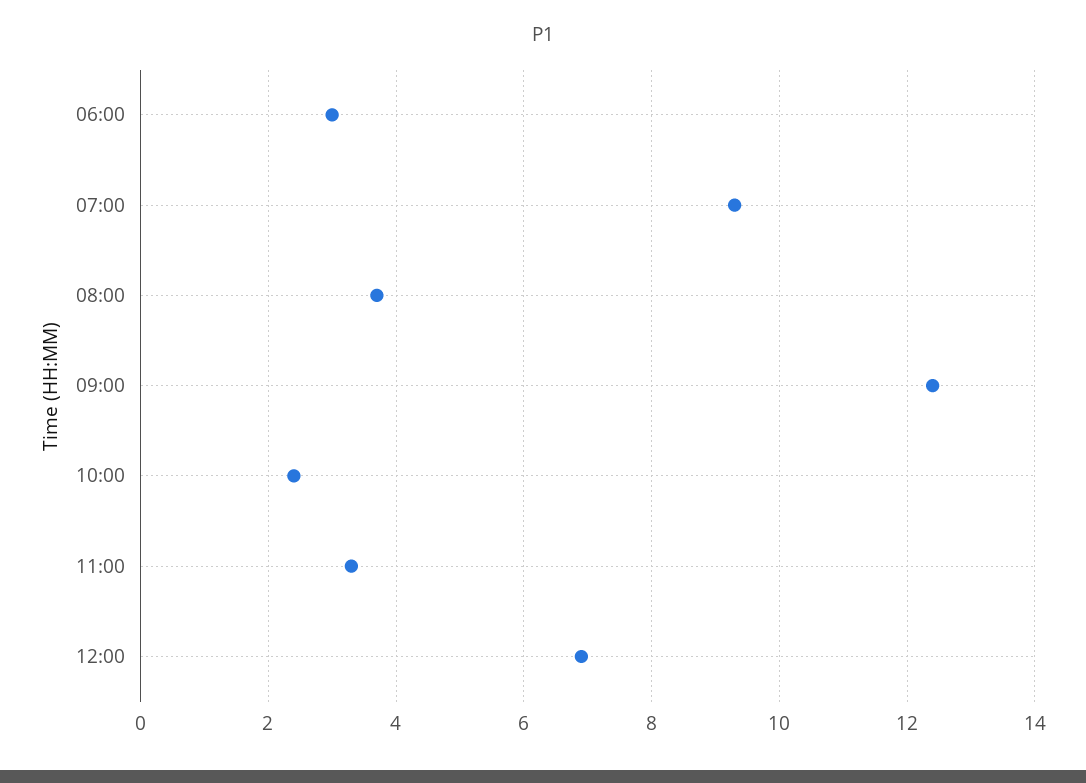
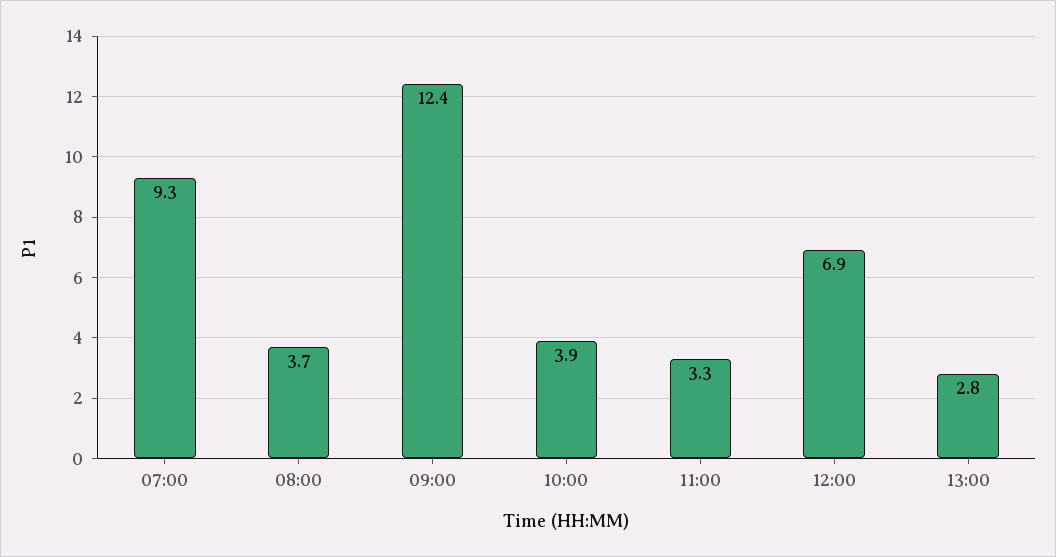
06:00: 3 -> none
10:00: 2.5 -> 3.9
13:00: none -> 2.8

